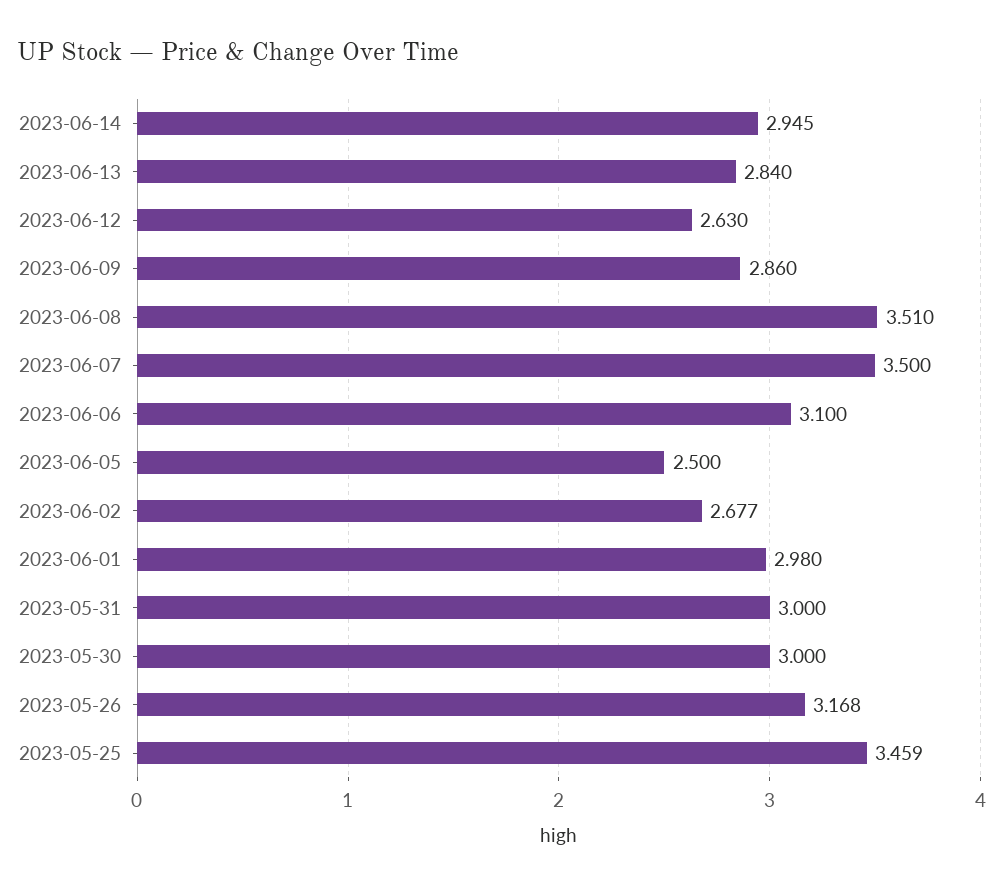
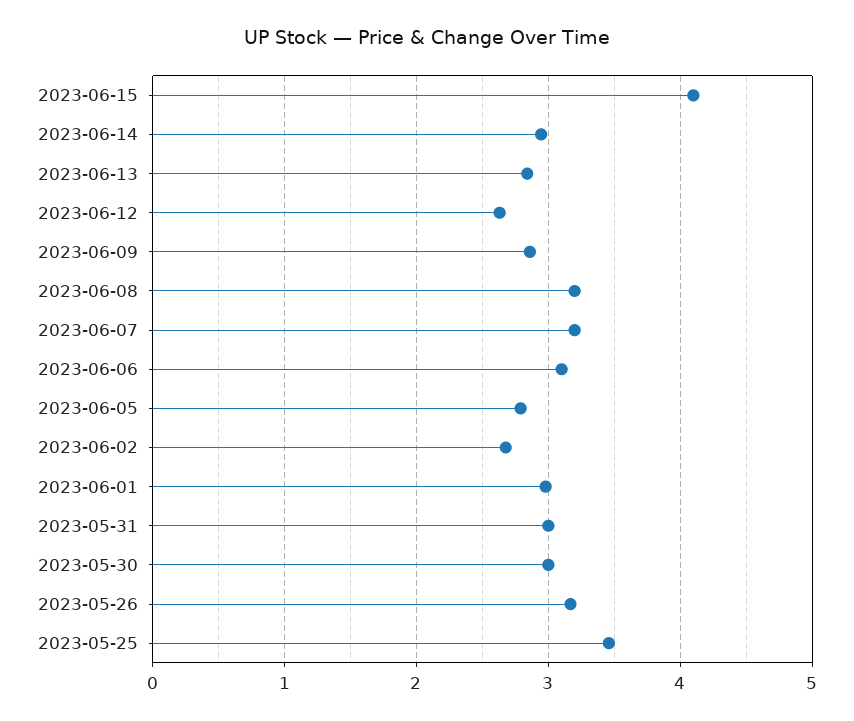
2023-06-08: 3.51 -> 3.2
2023-06-07: 3.5 -> 3.2
2023-06-05: 2.5 -> 2.8
2023-06-15: none -> 4.1

